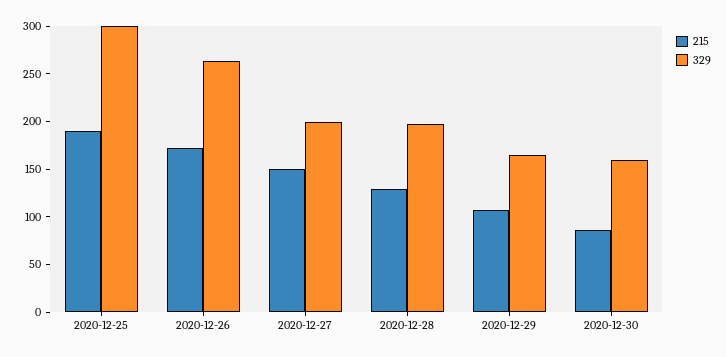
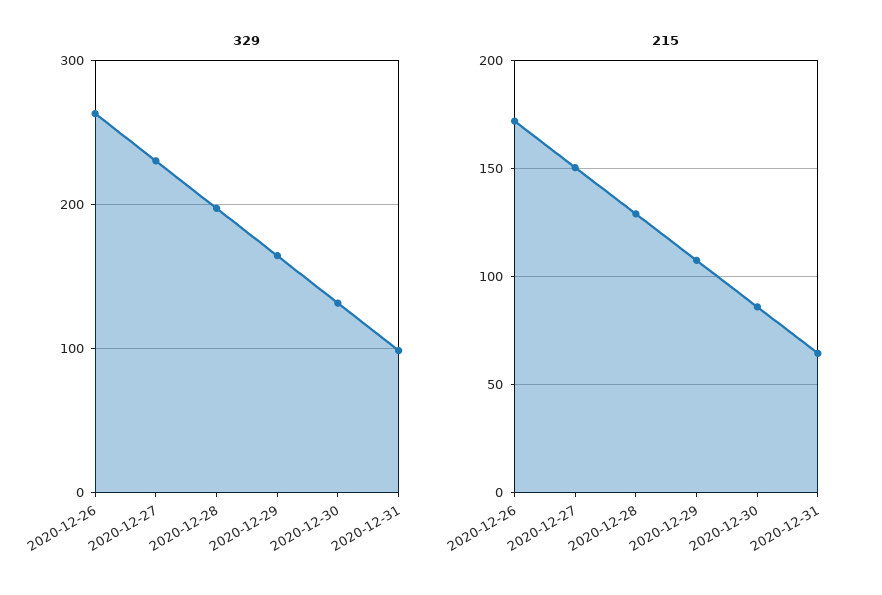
215, 2020-12-25: 190 -> none
329, 2020-12-25: 300 -> none
329, 2020-12-27: 200 -> 230
329, 2020-12-30: 160 -> 130
329, 2020-12-31: none -> 100
215, 2020-12-31: none -> 65

